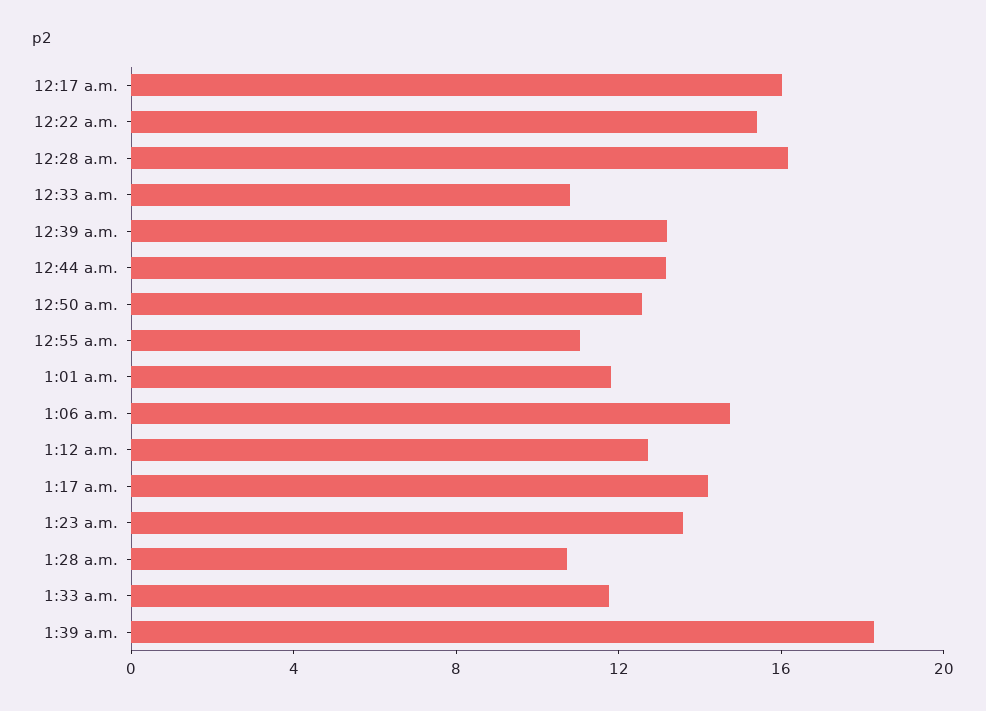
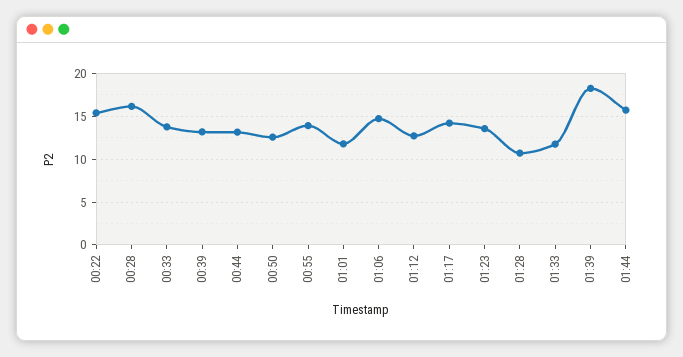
12:17 a.m.: 16 -> none
12:33 a.m.: 11 -> 14
12:55 a.m.: 11 -> 14
01:44: none -> 16

